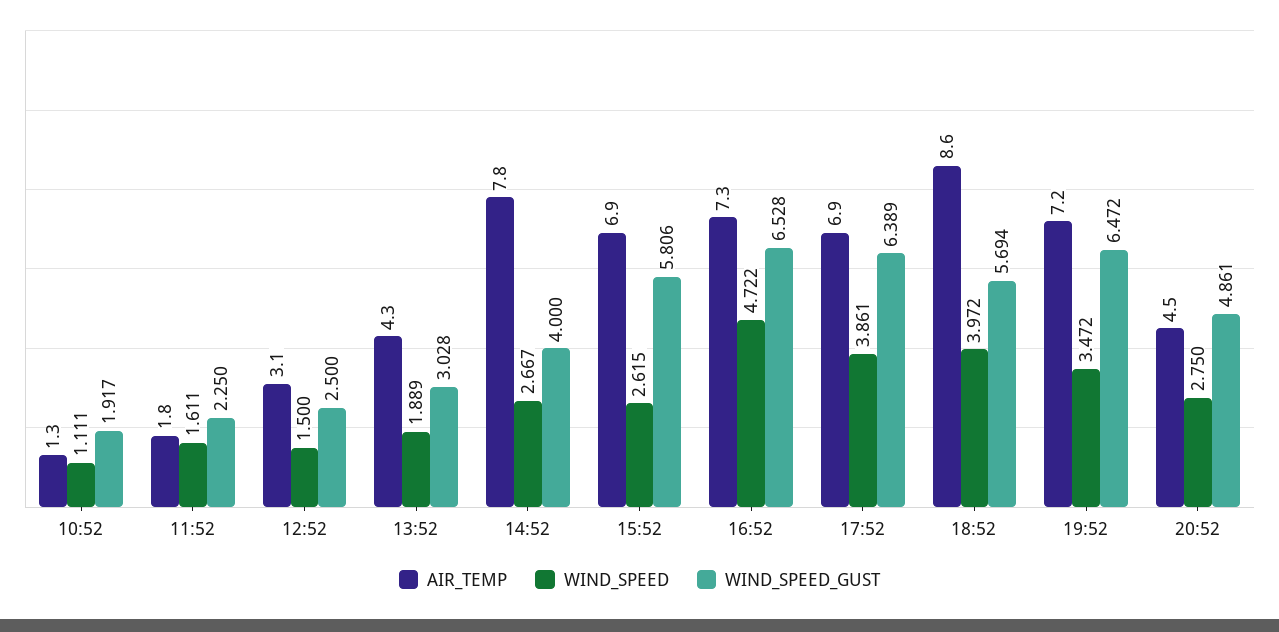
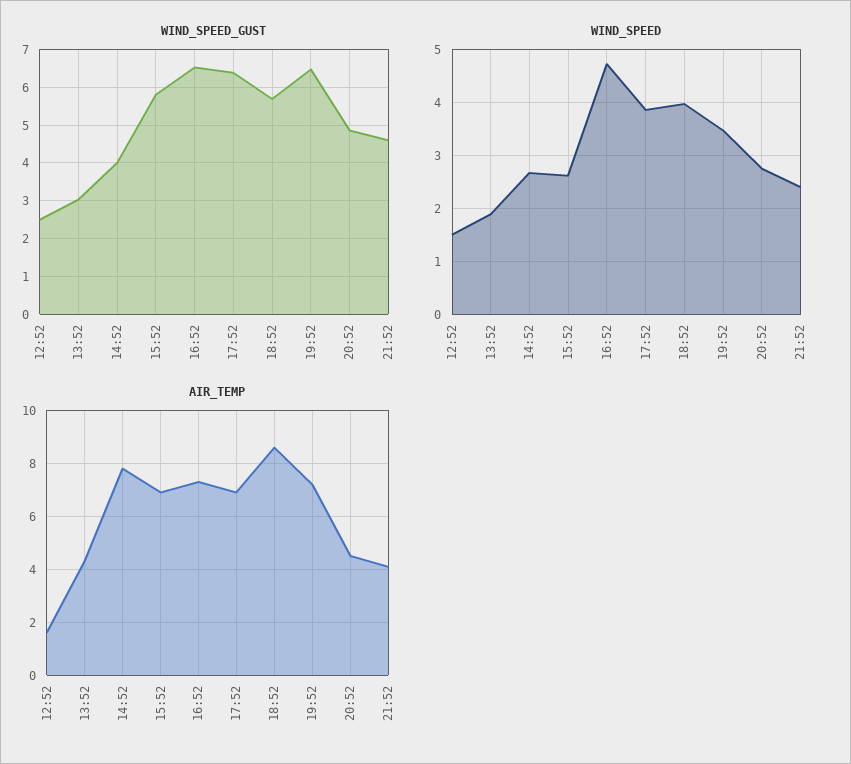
AIR_TEMP, 10:52: 1.3 -> none
WIND_SPEED, 10:52: 1.111 -> none
WIND_SPEED_GUST, 10:52: 1.917 -> none
AIR_TEMP, 11:52: 1.8 -> none
WIND_SPEED, 11:52: 1.611 -> none
WIND_SPEED_GUST, 11:52: 2.25 -> none
AIR_TEMP, 12:52: 3.1 -> 1.5
WIND_SPEED_GUST, 21:52: none -> 4.6
WIND_SPEED, 21:52: none -> 2.4
AIR_TEMP, 21:52: none -> 4

